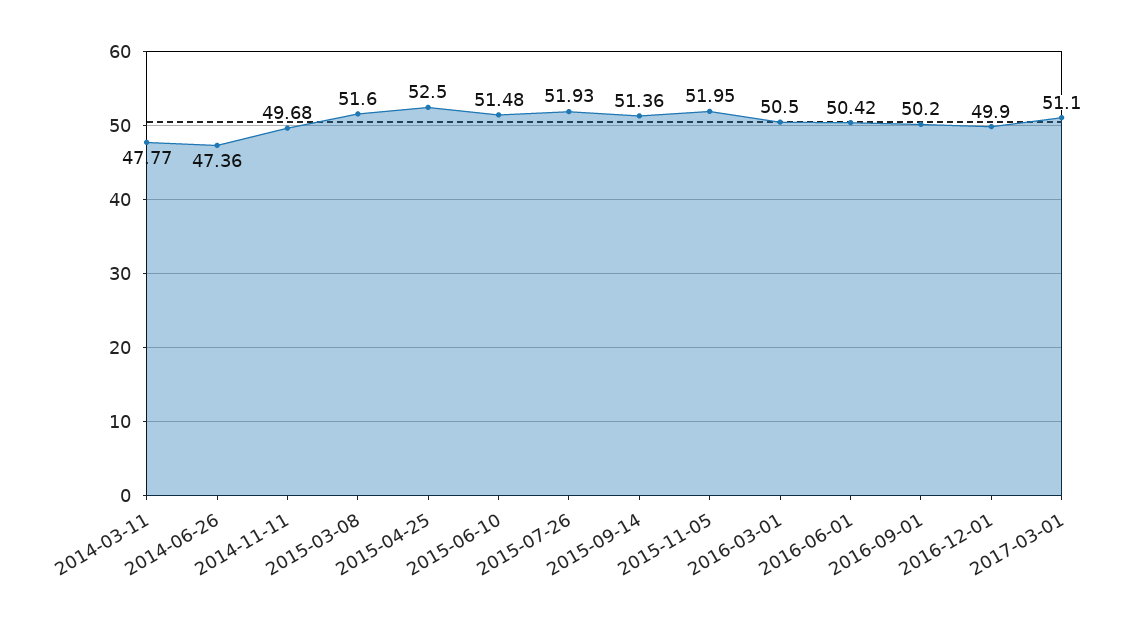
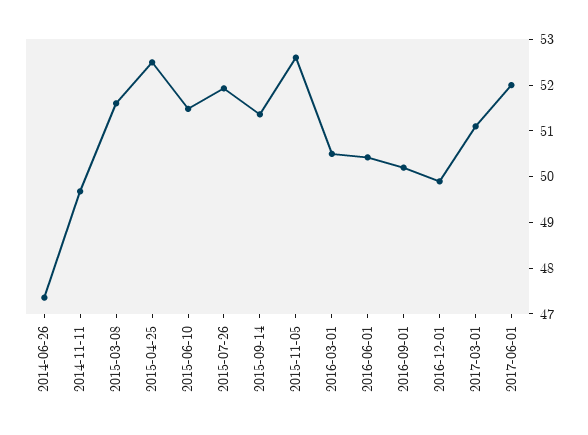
2014-03-11: 47.77 -> none
2015-11-05: 51.95 -> 52.6
2017-06-01: none -> 52

